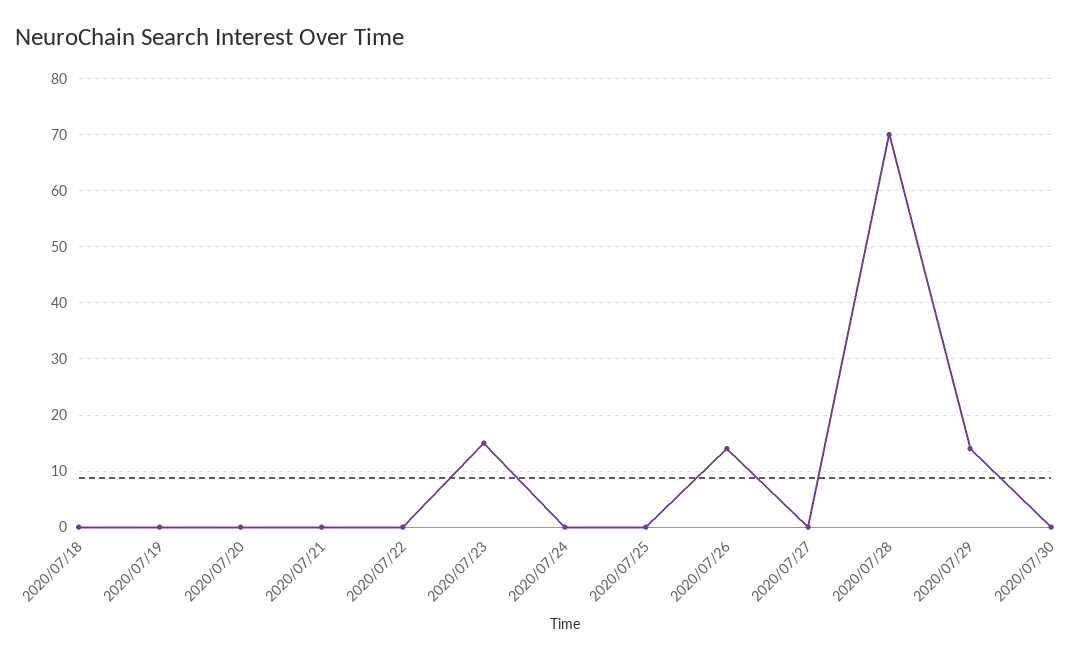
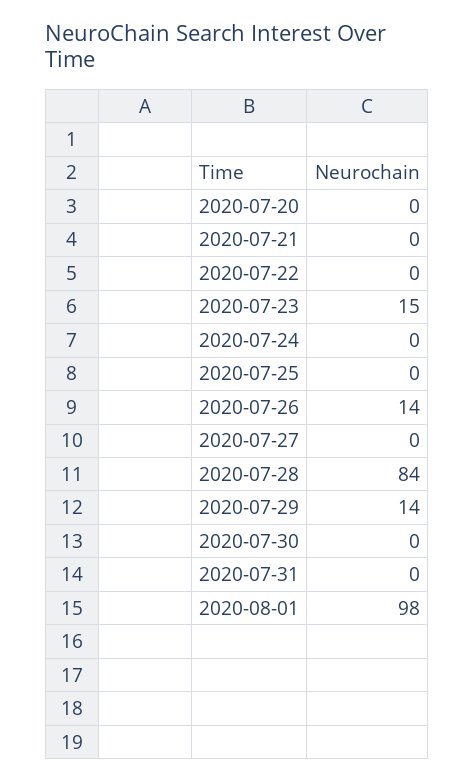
2020/07/18: 0 -> none
2020/07/19: 0 -> none
2020/07/28: 70 -> 84
2020-07-31: none -> 0
2020-08-01: none -> 98

